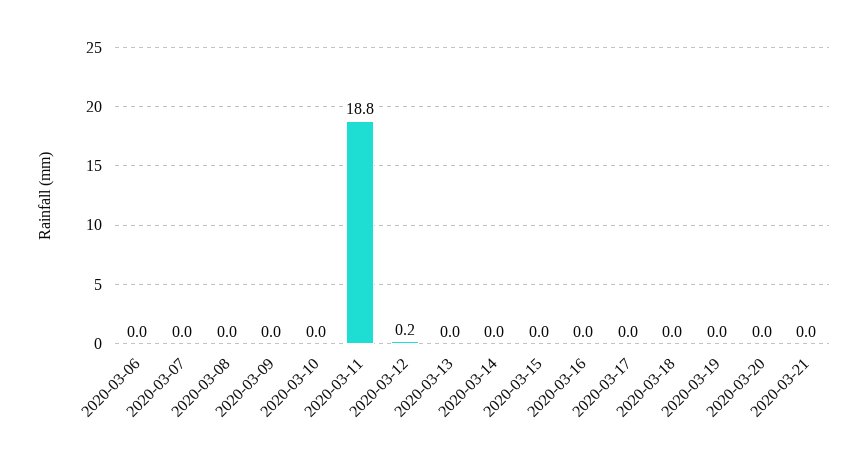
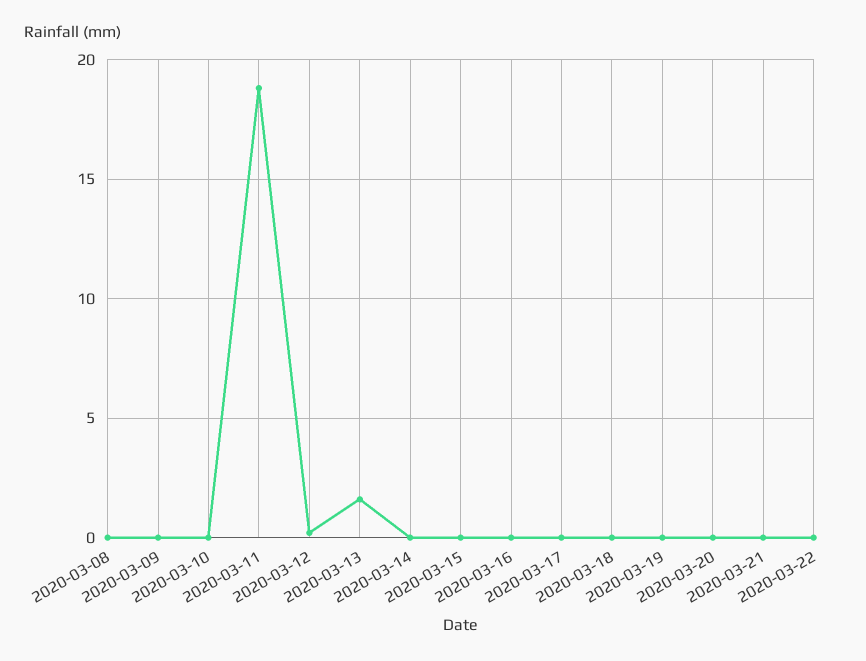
2020-03-06: 0 -> none
2020-03-07: 0 -> none
2020-03-13: 0 -> 1.5
2020-03-22: none -> 0

